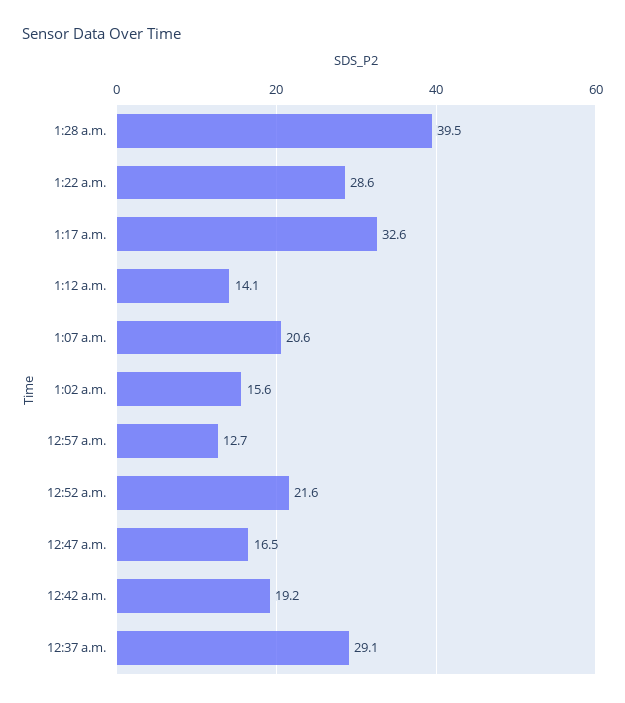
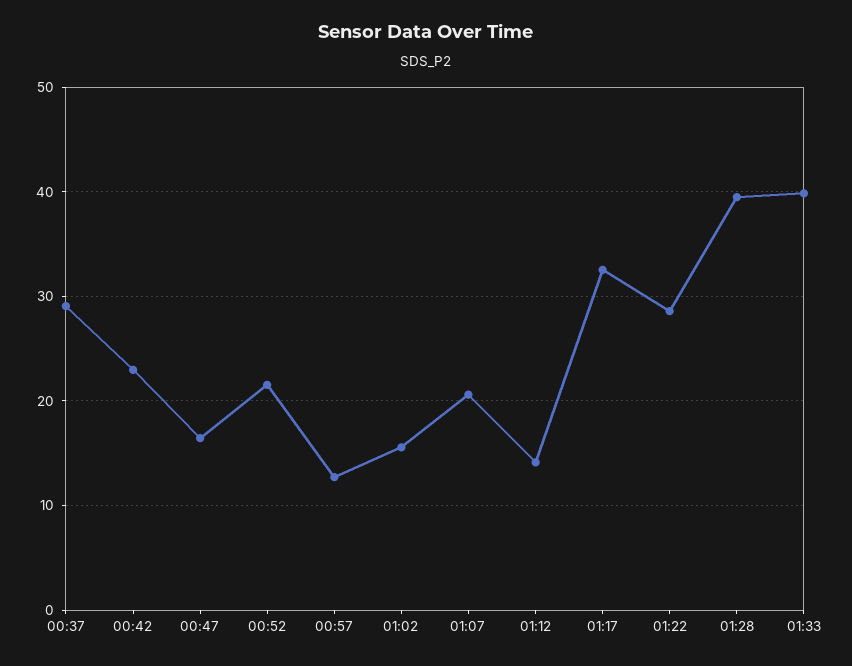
12:42 a.m.: 19.2 -> 23
01:33: none -> 40

